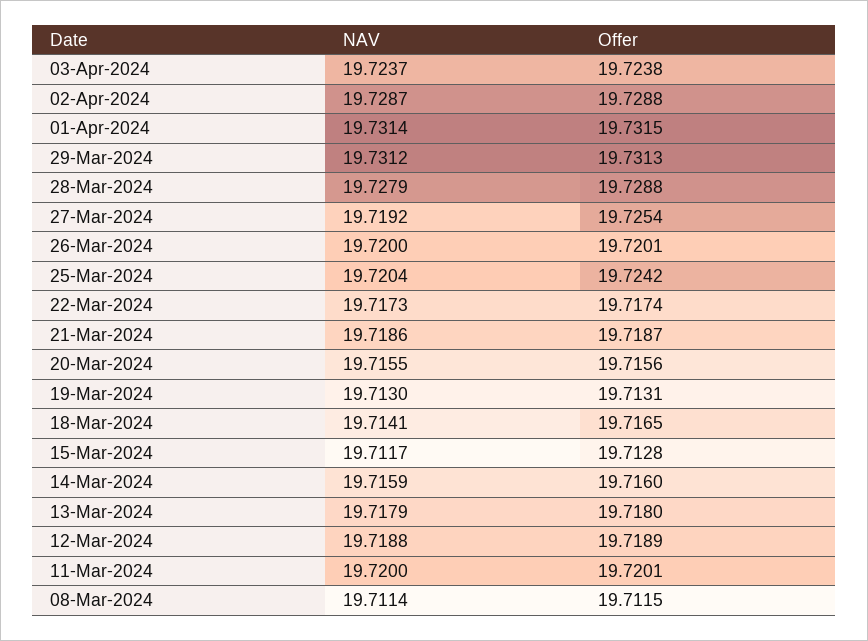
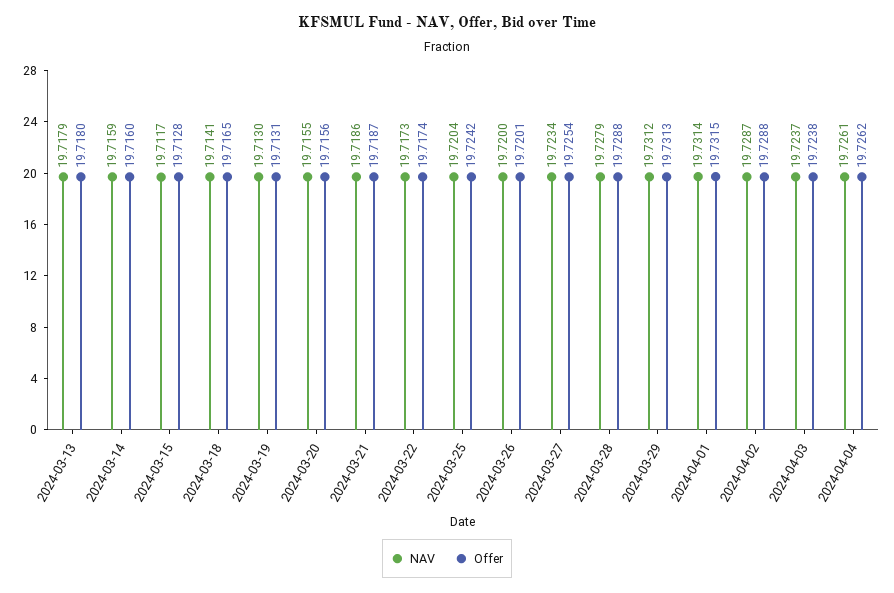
NAV, 27-Mar-2024: 19.7192 -> 19.7234
NAV, 12-Mar-2024: 19.7188 -> none
Offer, 12-Mar-2024: 19.7189 -> none
NAV, 11-Mar-2024: 19.72 -> none
Offer, 11-Mar-2024: 19.7201 -> none
NAV, 08-Mar-2024: 19.7114 -> none
Offer, 08-Mar-2024: 19.7115 -> none
NAV, 2024-04-04: none -> 19.7261
Offer, 2024-04-04: none -> 19.7262

